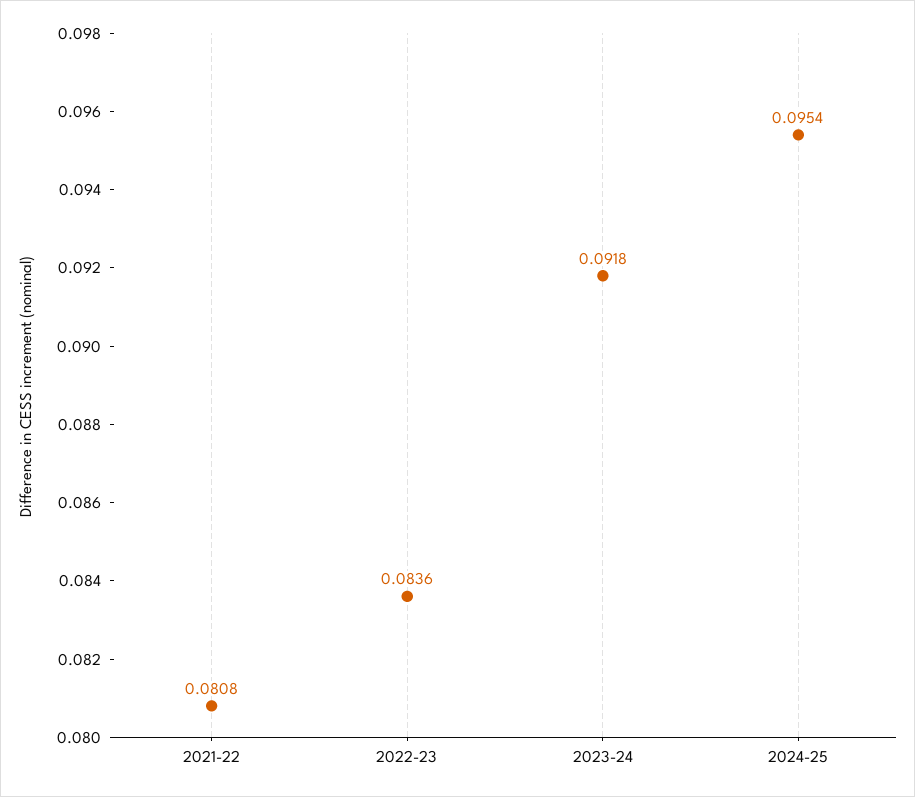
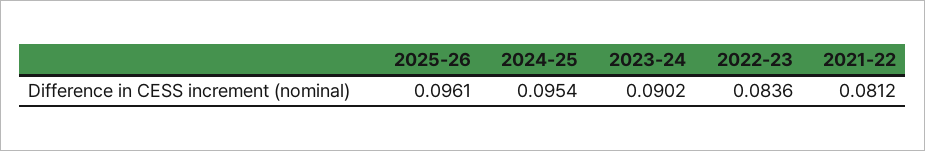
2021-22: 0.0808 -> 0.0812
2023-24: 0.0918 -> 0.0902
2025-26: none -> 0.0961

